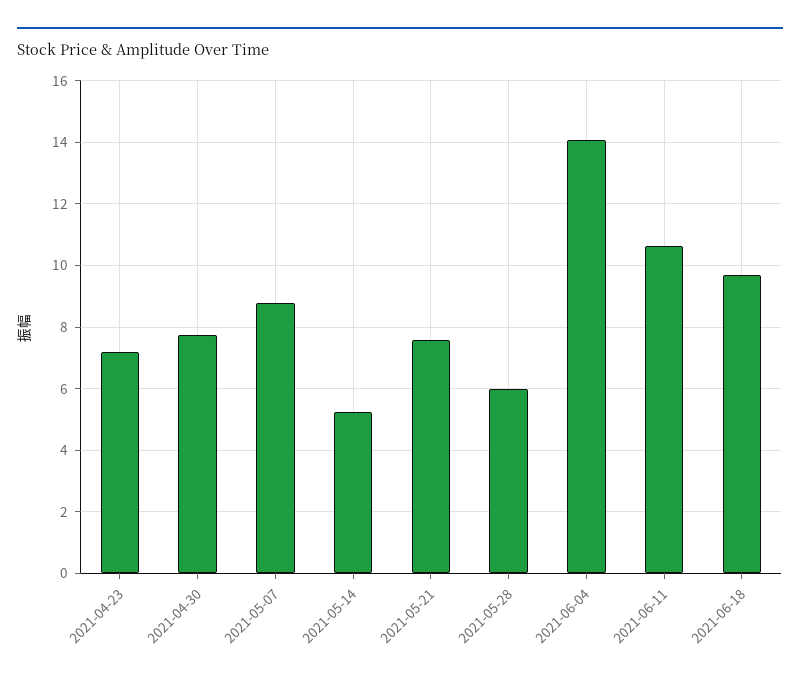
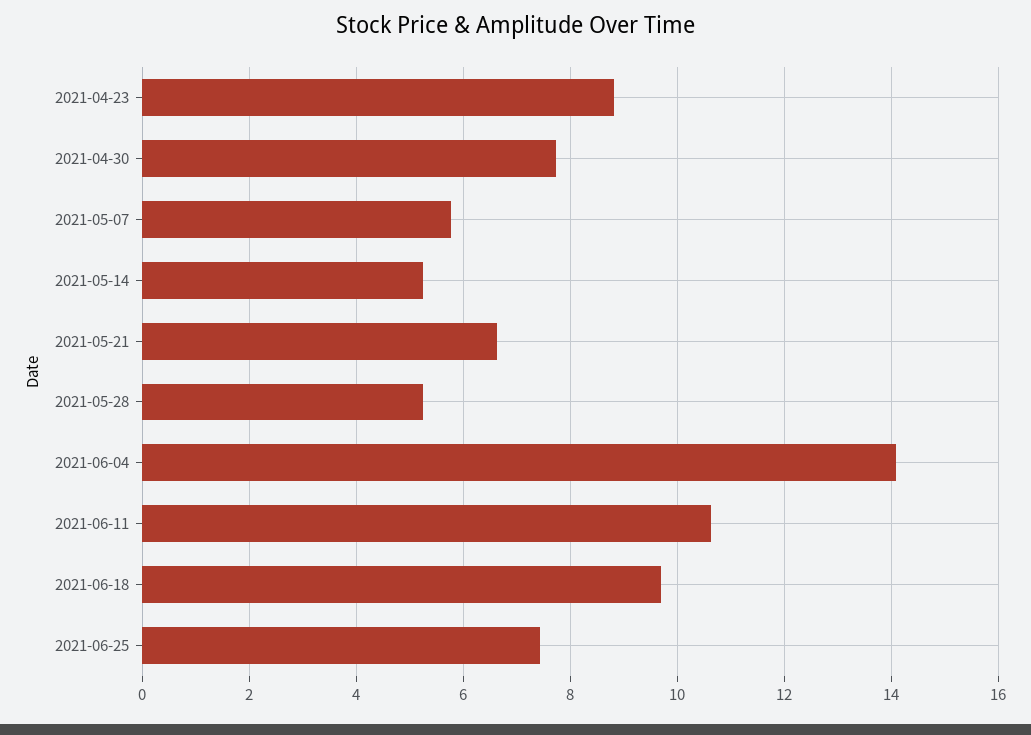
2021-04-23: 7.2 -> 8.8
2021-05-07: 8.8 -> 5.8
2021-05-21: 7.6 -> 6.6
2021-05-28: 6 -> 5.2
2021-06-25: none -> 7.4

